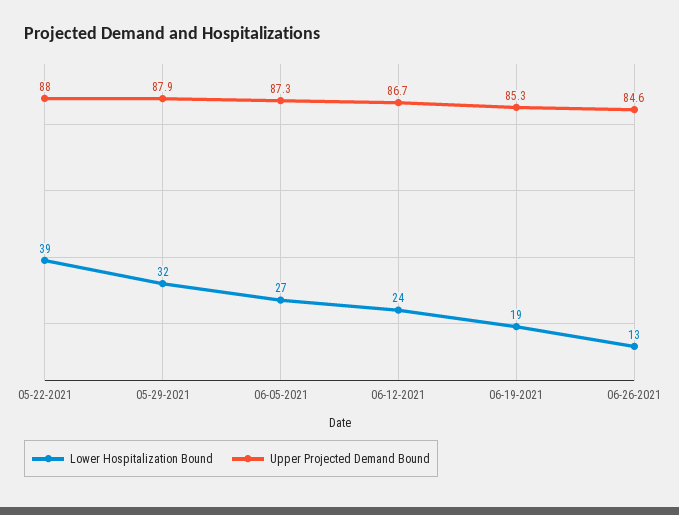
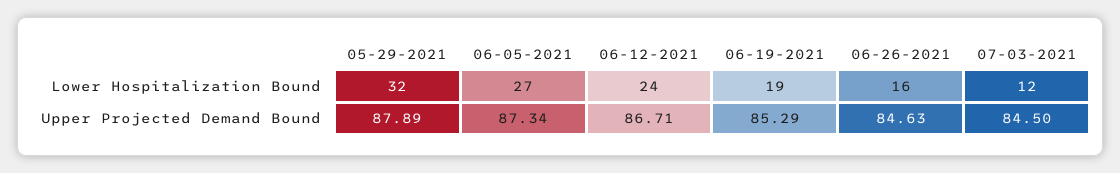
Lower Hospitalization Bound, 05-22-2021: 39 -> none
Upper Projected Demand Bound, 05-22-2021: 88 -> none
Lower Hospitalization Bound, 06-26-2021: 13 -> 16
Lower Hospitalization Bound, 07-03-2021: none -> 12
Upper Projected Demand Bound, 07-03-2021: none -> 84.5

